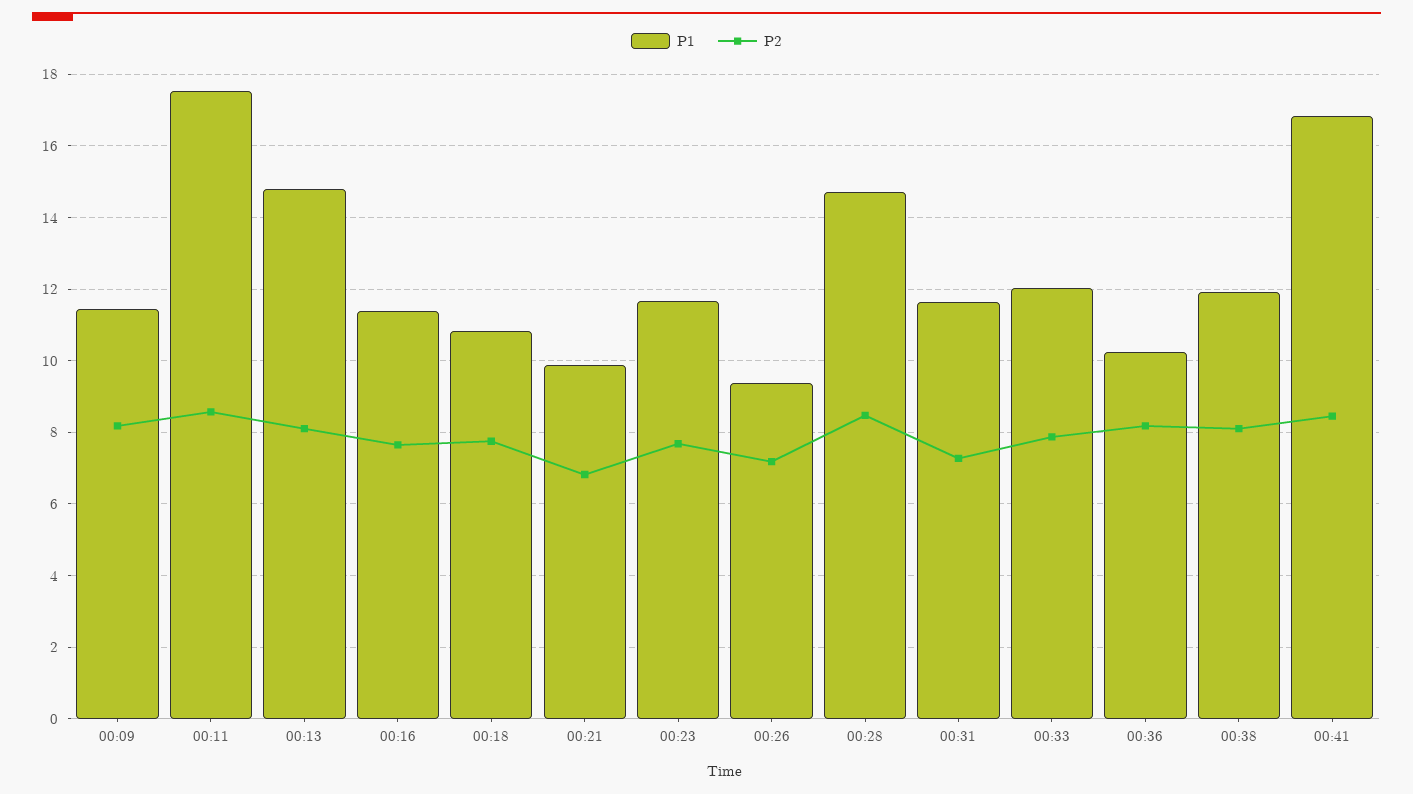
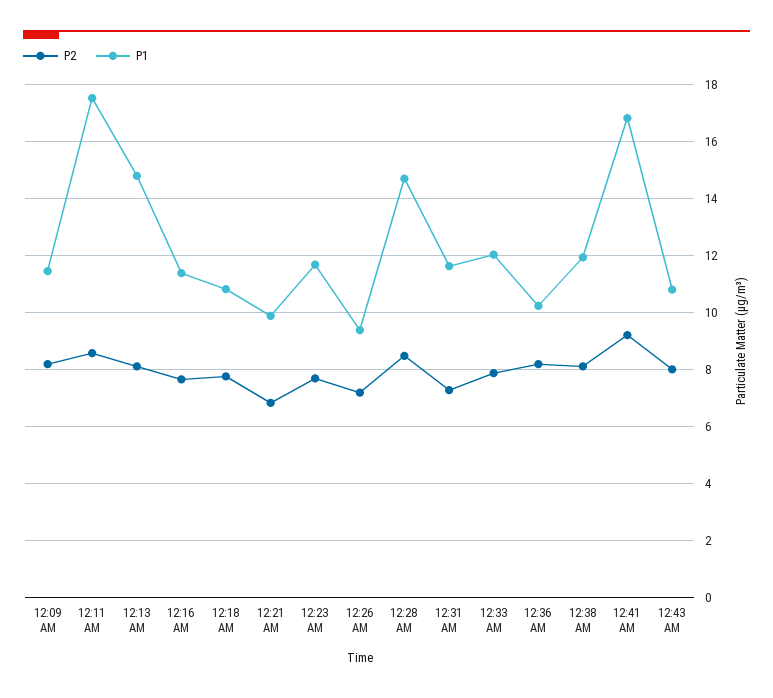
P2, 00:41: 8.4 -> 9.25
P2, 12:43 AM: none -> 8
P1, 12:43 AM: none -> 10.75

